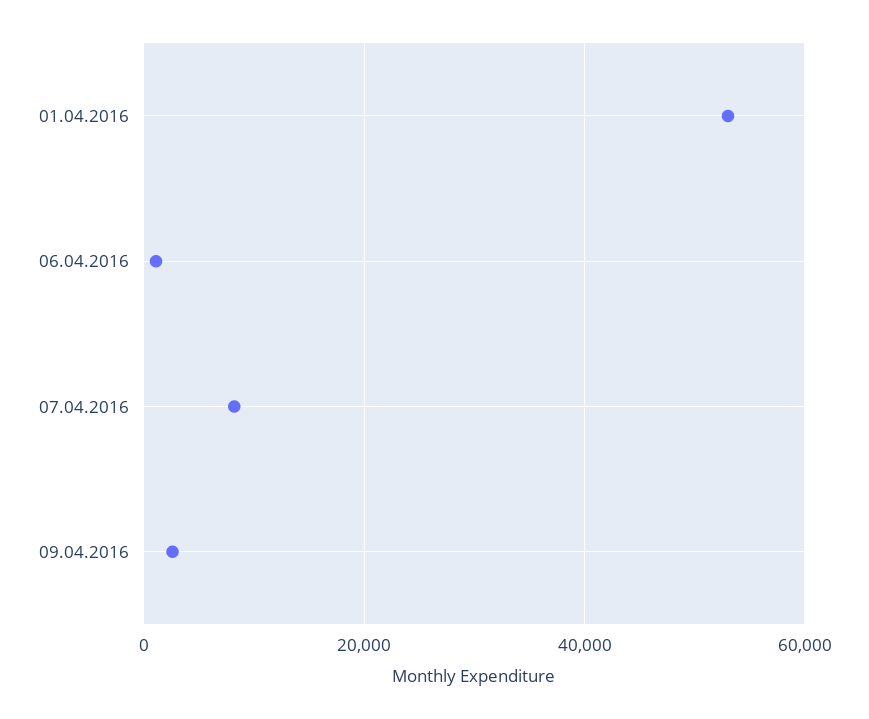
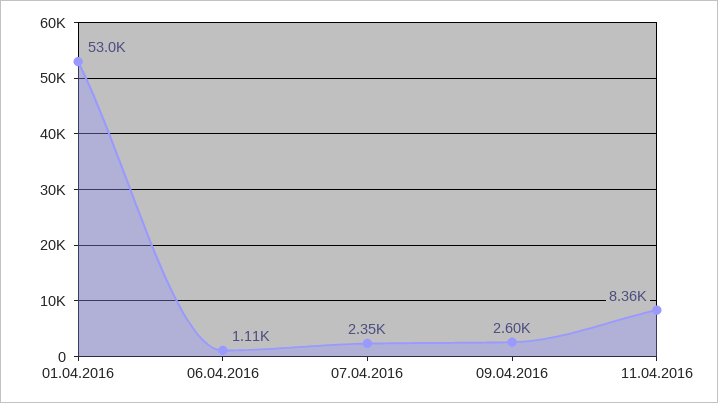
07.04.2016: 8000 -> 2350
11.04.2016: none -> 8360

